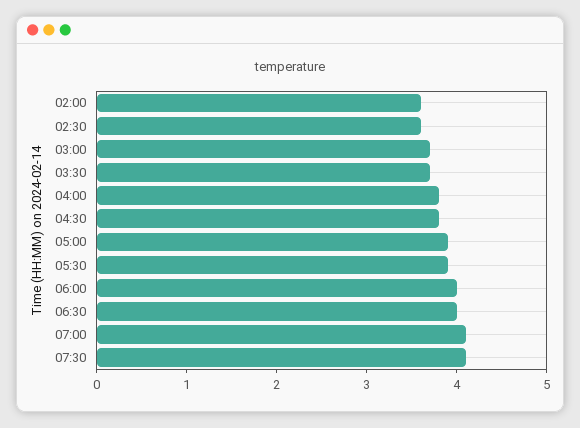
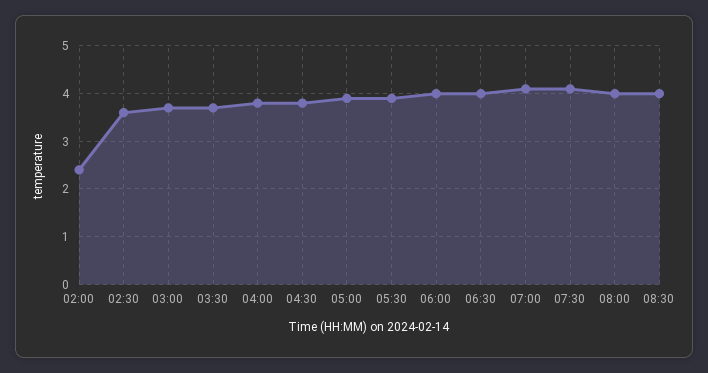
02:00: 3.6 -> 2.5
08:00: none -> 4
08:30: none -> 4

